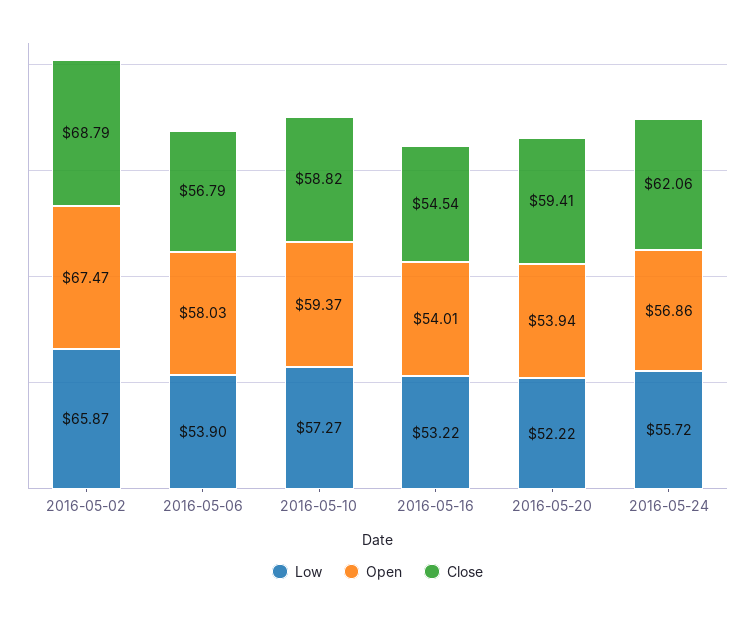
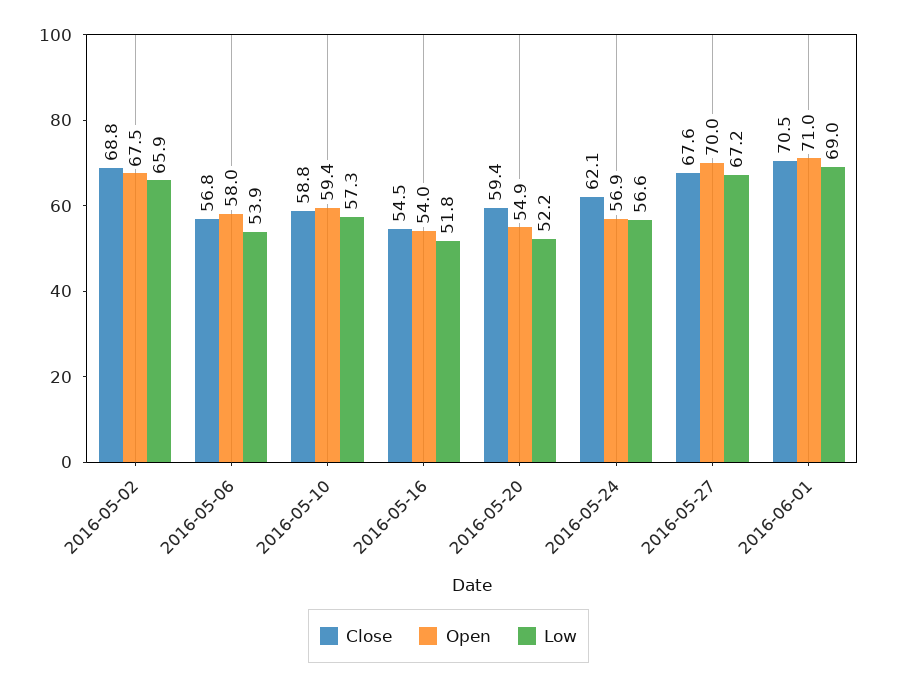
Low, 2016-05-16: 53.22 -> 51.8
Open, 2016-05-20: 53.94 -> 54.9
Low, 2016-05-24: 55.72 -> 56.6
Close, 2016-05-27: none -> 67.6
Open, 2016-05-27: none -> 70
Low, 2016-05-27: none -> 67.2
Close, 2016-06-01: none -> 70.5
Open, 2016-06-01: none -> 71
Low, 2016-06-01: none -> 69

